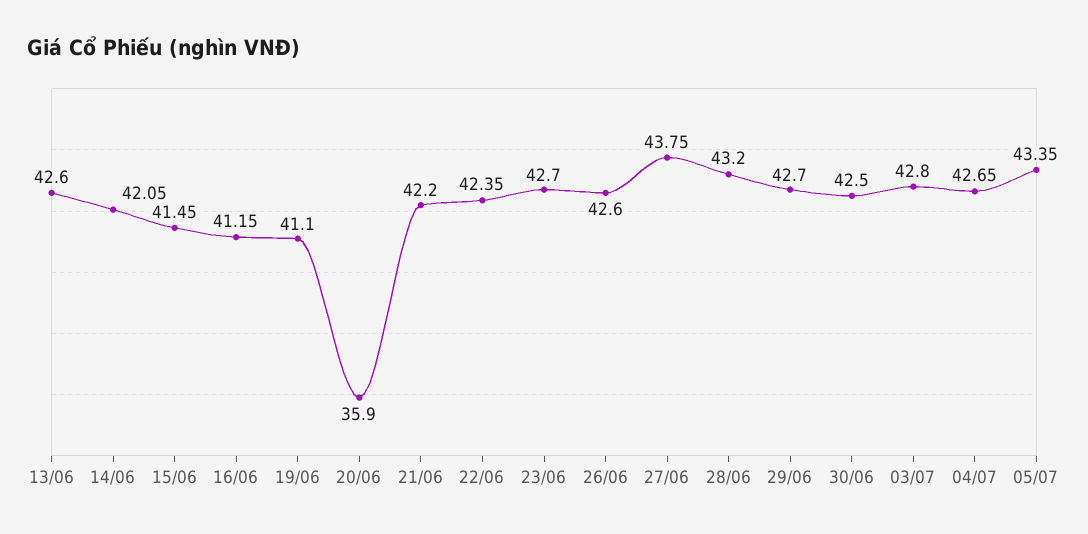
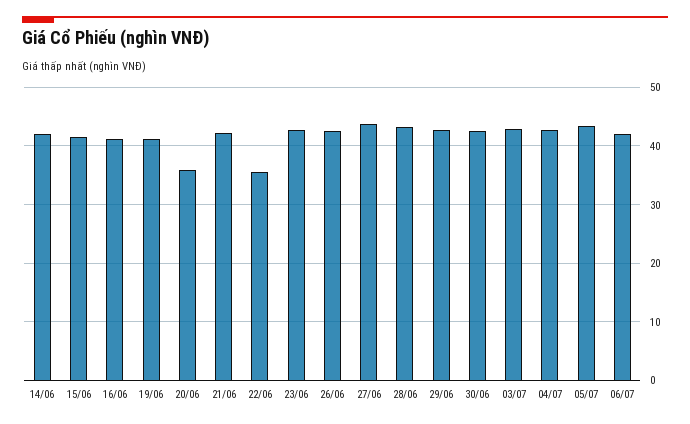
13/06: 42.6 -> none
22/06: 42.35 -> 36
06/07: none -> 42

